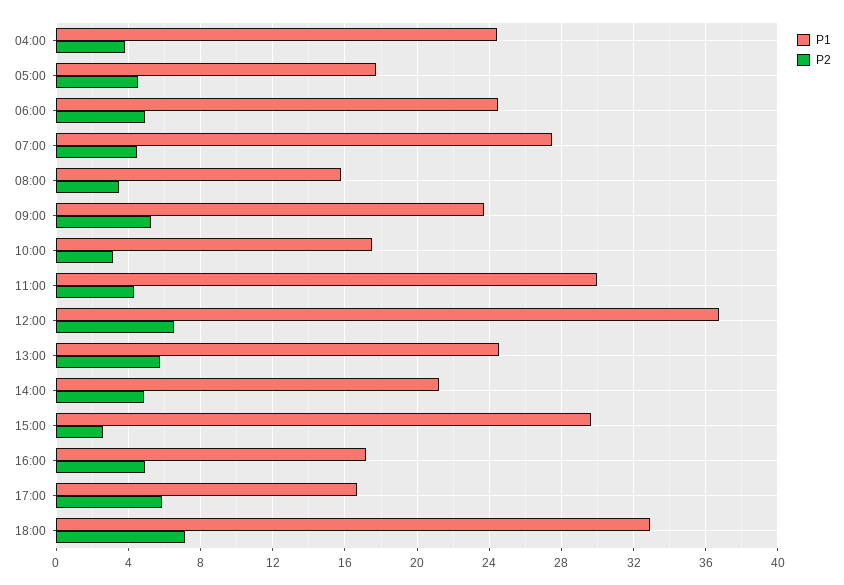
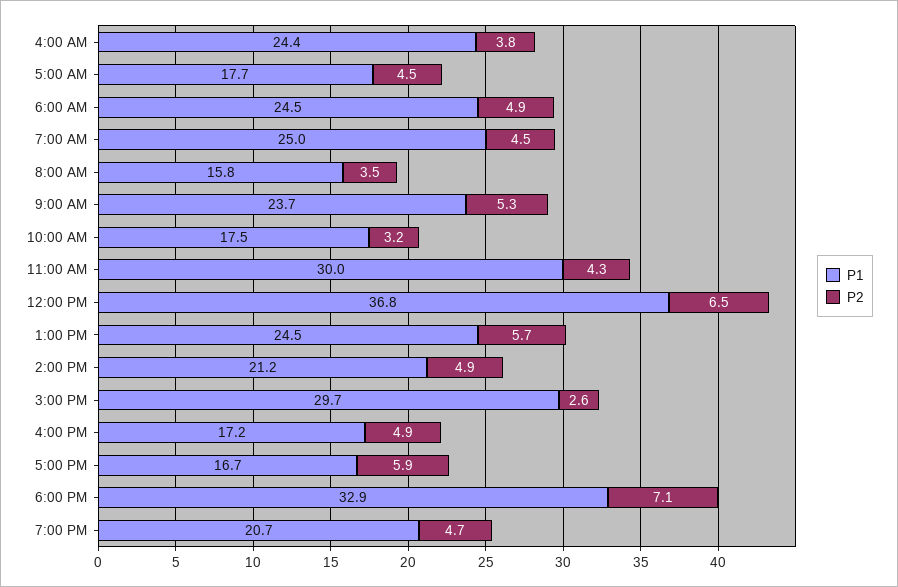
P1, 07:00: 27.5 -> 25
P1, 7:00 PM: none -> 20.7
P2, 7:00 PM: none -> 4.7

